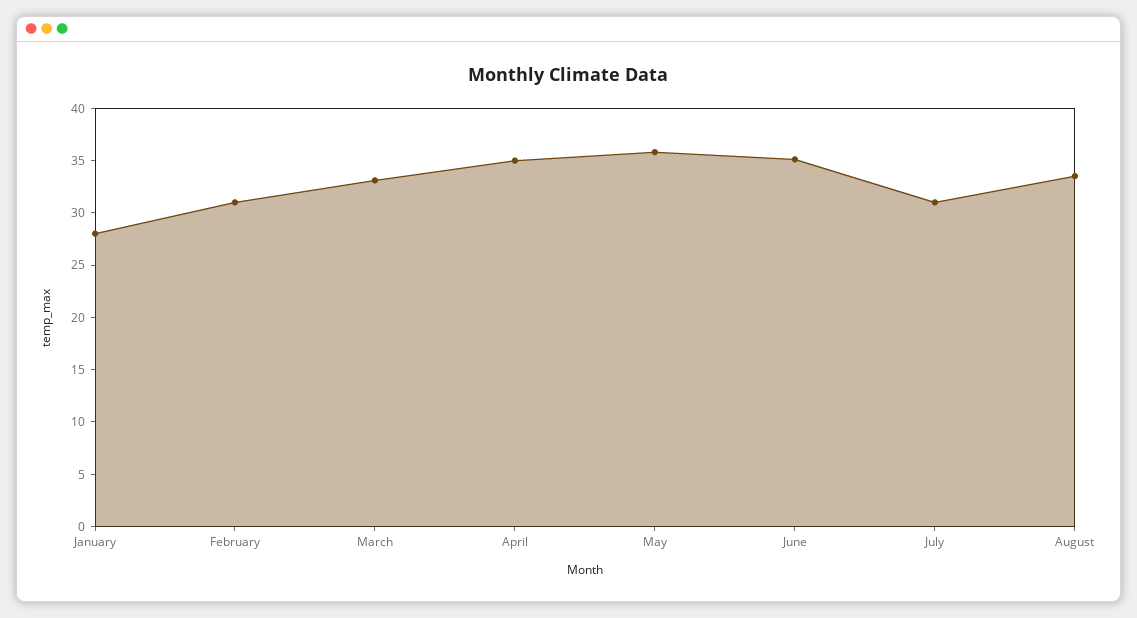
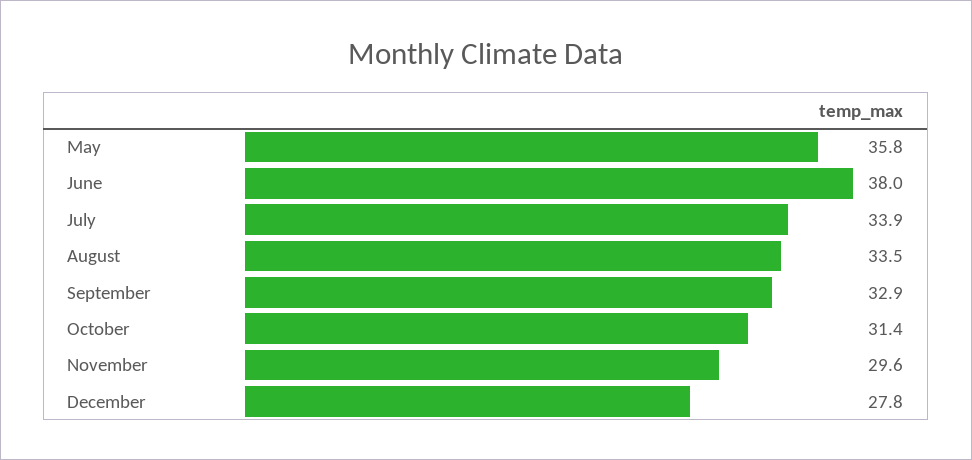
January: 28 -> none
February: 31 -> none
March: 33 -> none
April: 35 -> none
June: 35 -> 38
July: 31 -> 33.9
September: none -> 32.9
October: none -> 31.4
November: none -> 29.6
December: none -> 27.8

